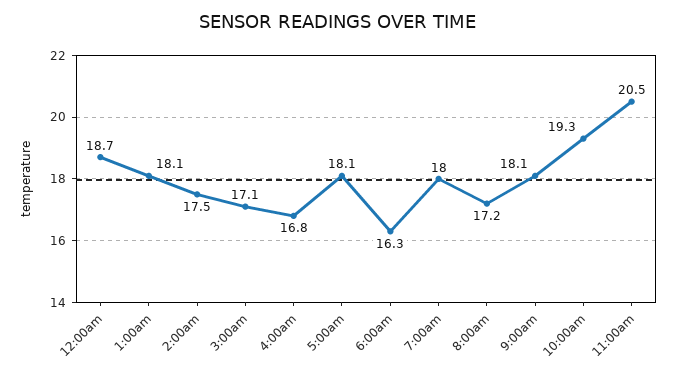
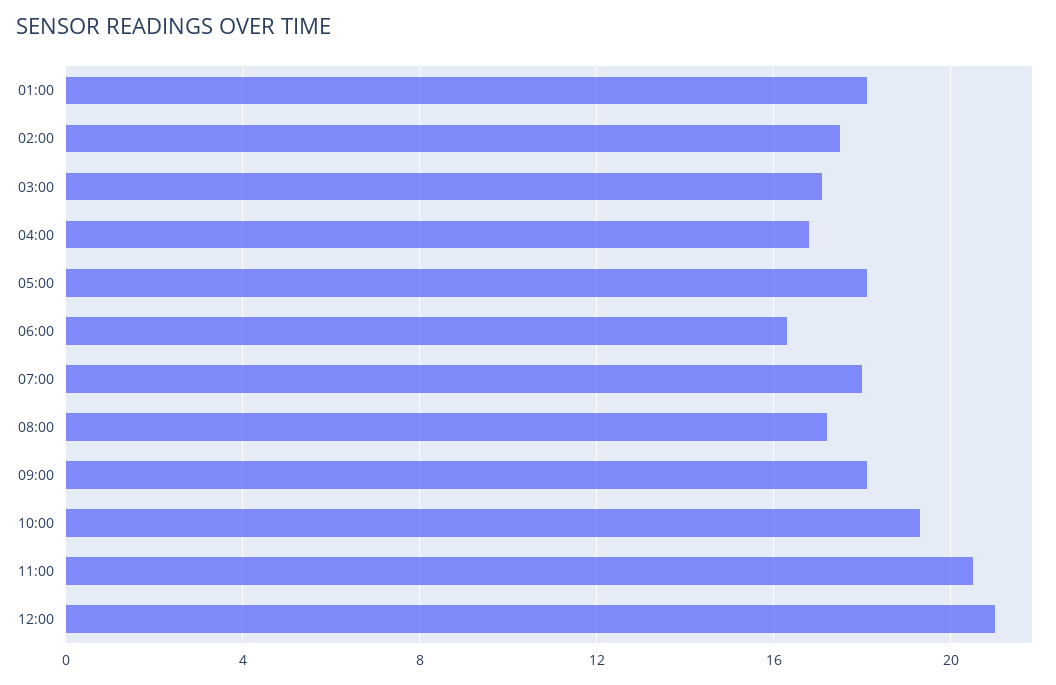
12:00am: 18.7 -> none
12:00: none -> 21

